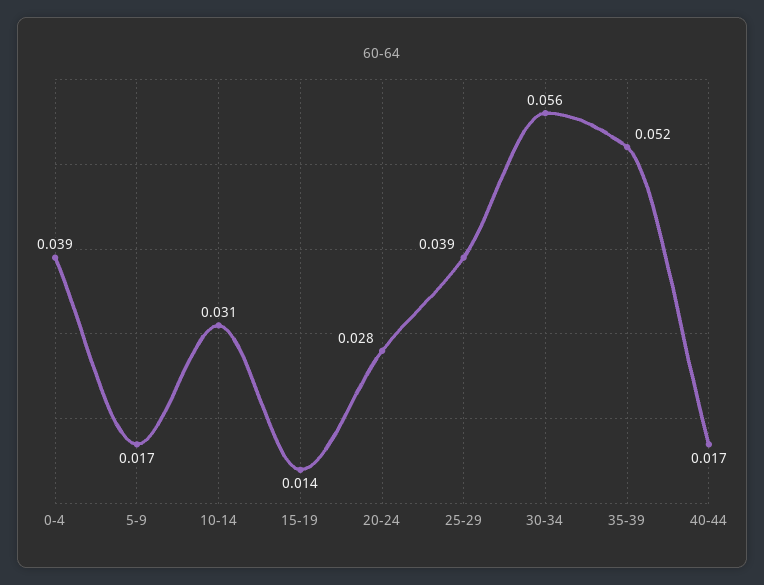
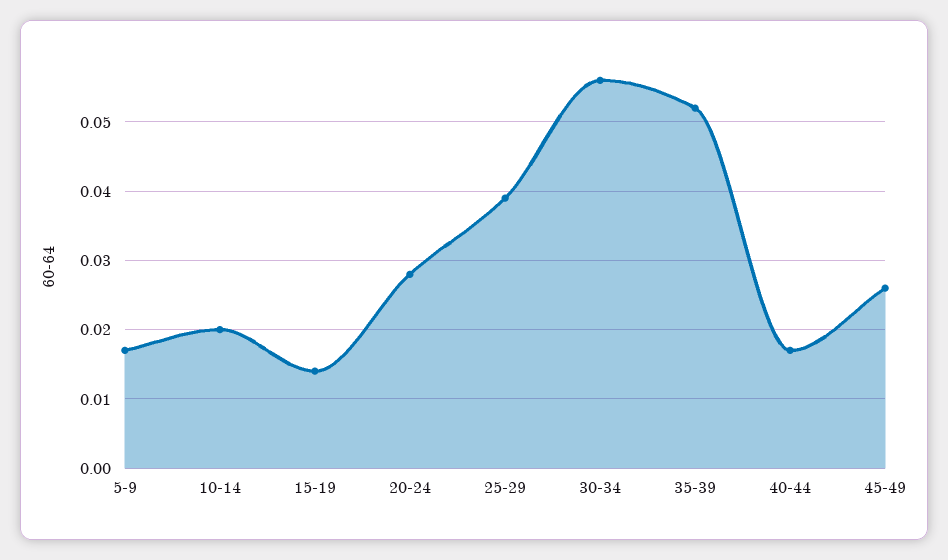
0-4: 0.039 -> none
10-14: 0.031 -> 0.02
45-49: none -> 0.026

